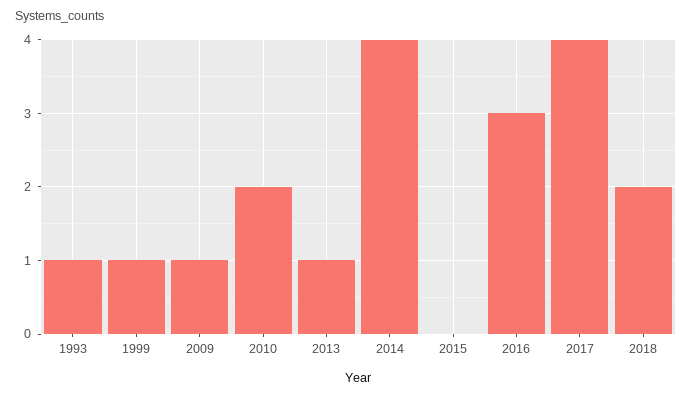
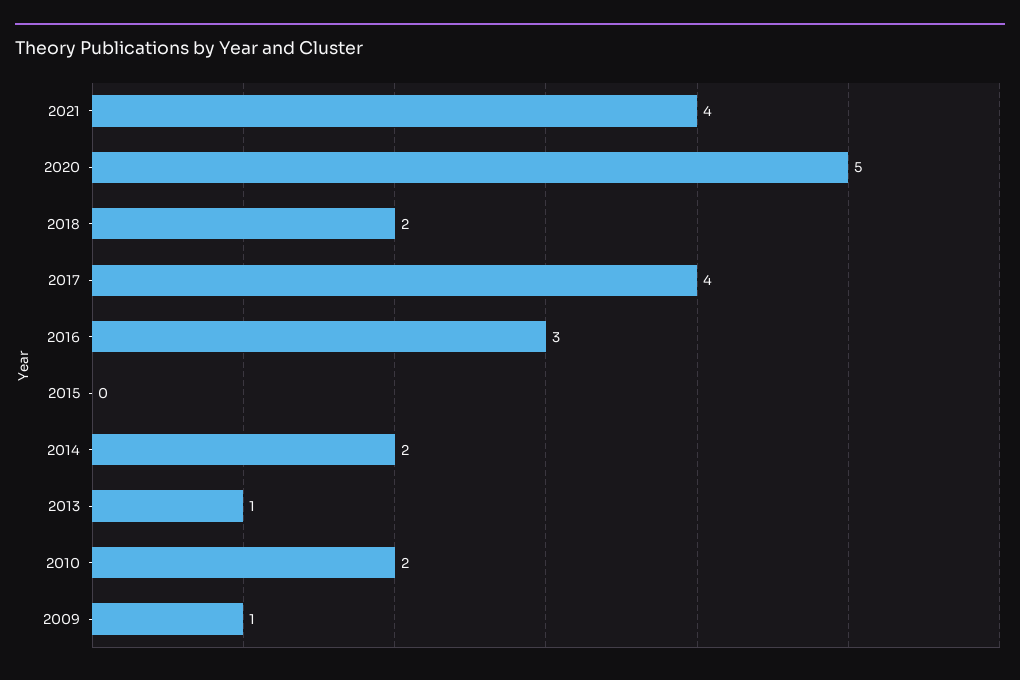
1993: 1 -> none
1999: 1 -> none
2014: 4 -> 2
2021: none -> 4
2020: none -> 5

